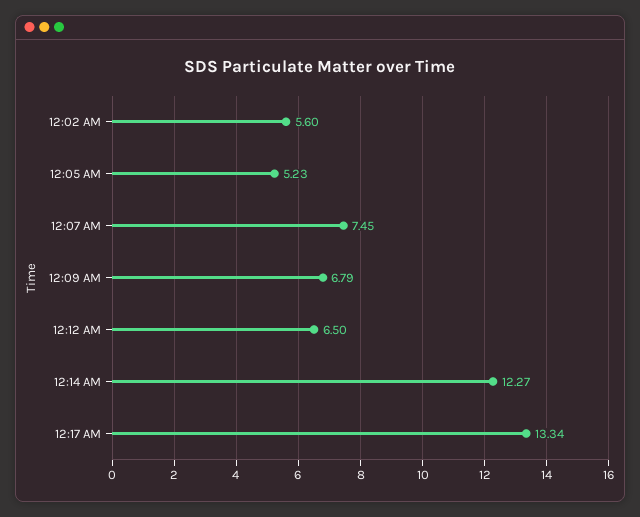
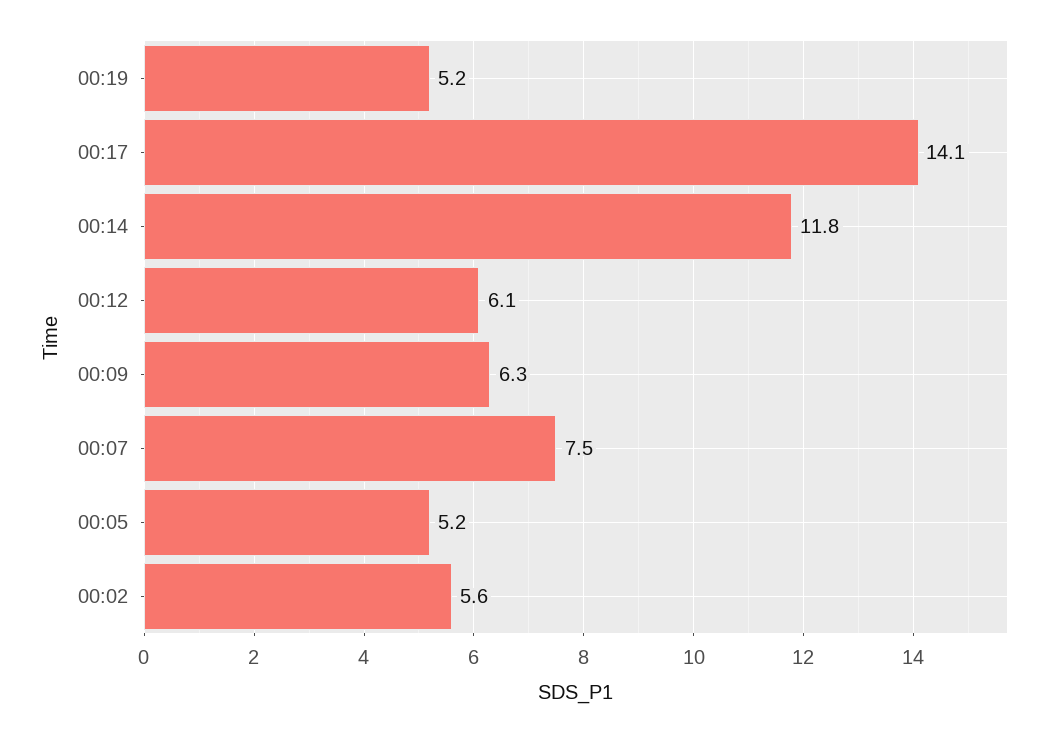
12:09 AM: 6.79 -> 6.3
12:12 AM: 6.5 -> 6.1
12:14 AM: 12.27 -> 11.8
12:17 AM: 13.34 -> 14.1
00:19: none -> 5.2

